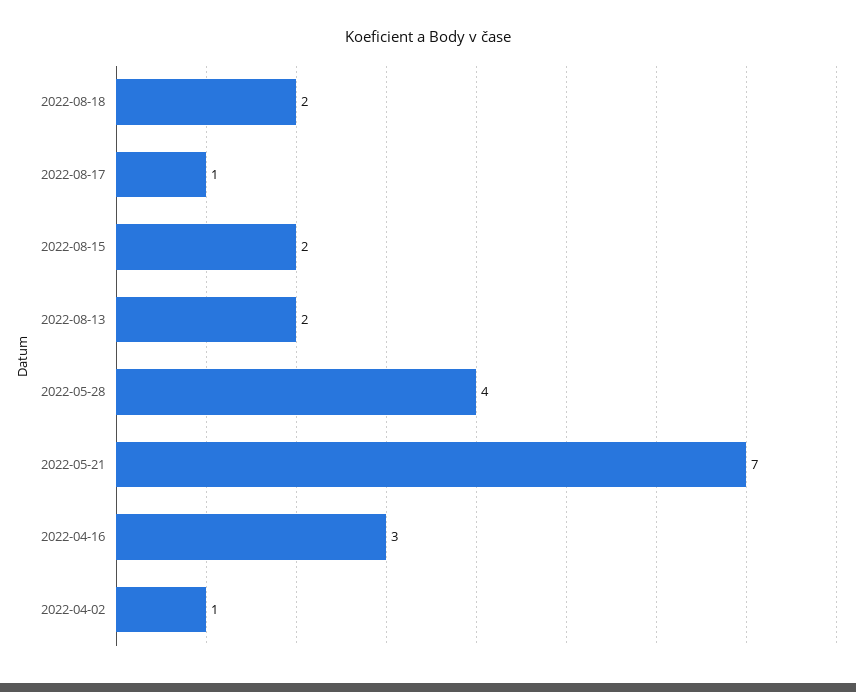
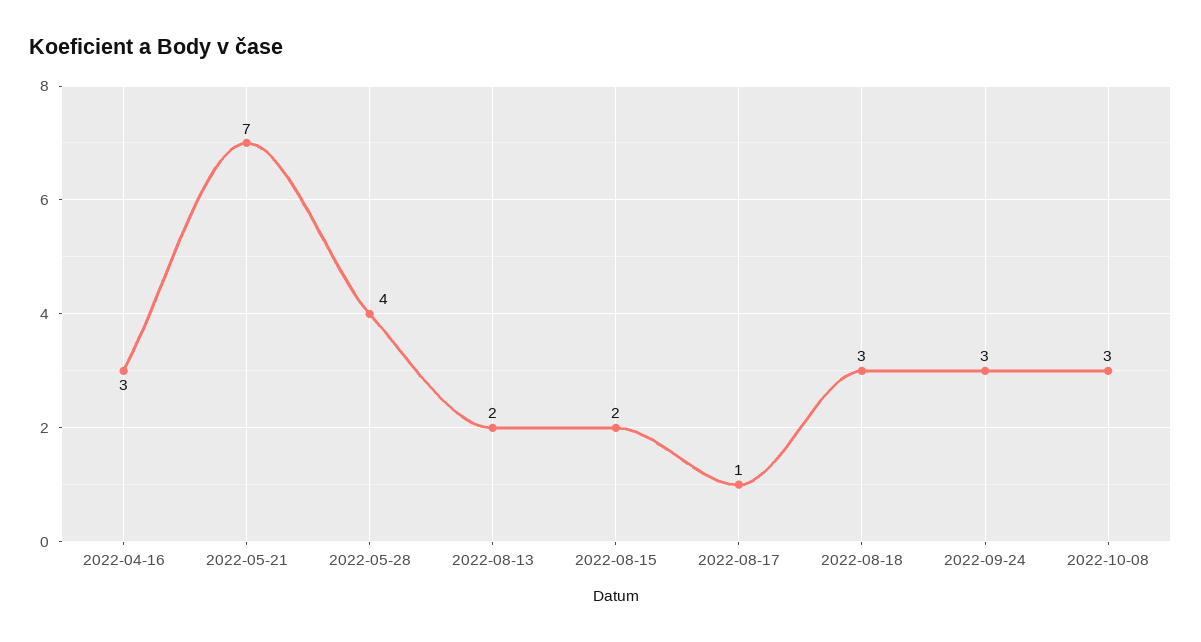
2022-08-18: 2 -> 3
2022-04-02: 1 -> none
2022-09-24: none -> 3
2022-10-08: none -> 3

